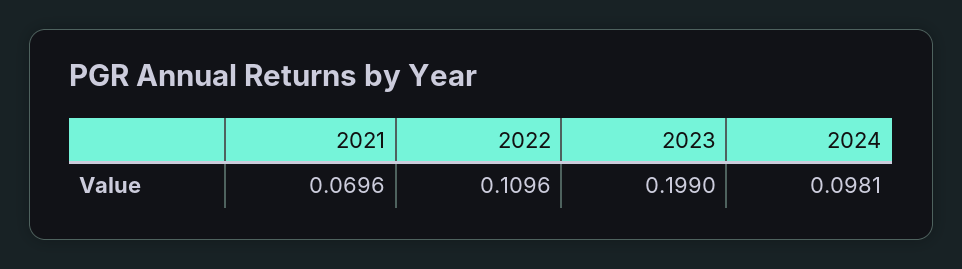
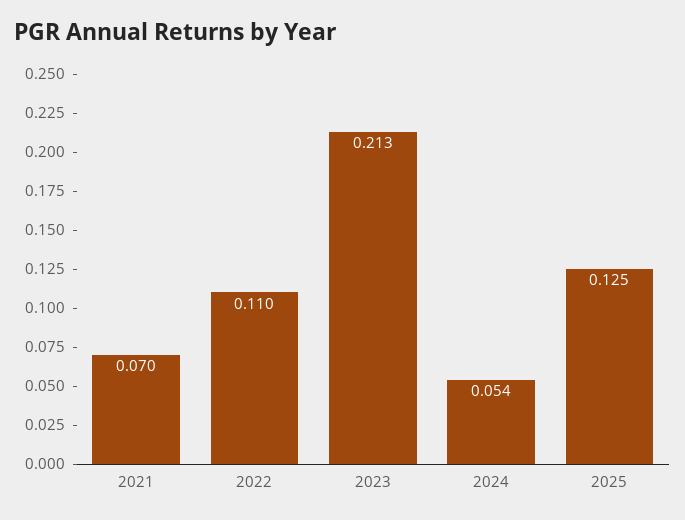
2023: 0.199 -> 0.213
2024: 0.0981 -> 0.054
2025: none -> 0.125

